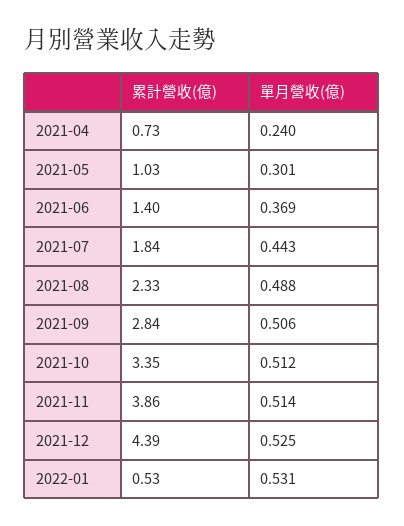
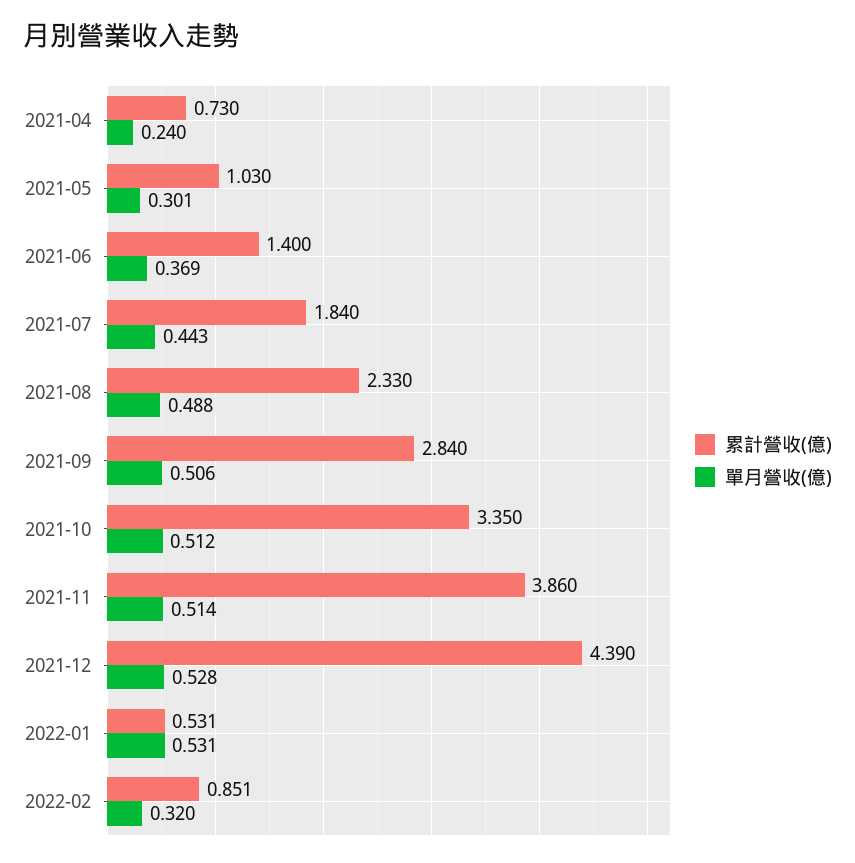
單月營收(億), 2021-12: 0.525 -> 0.528
累計營收(億), 2022-02: none -> 0.851
單月營收(億), 2022-02: none -> 0.32

